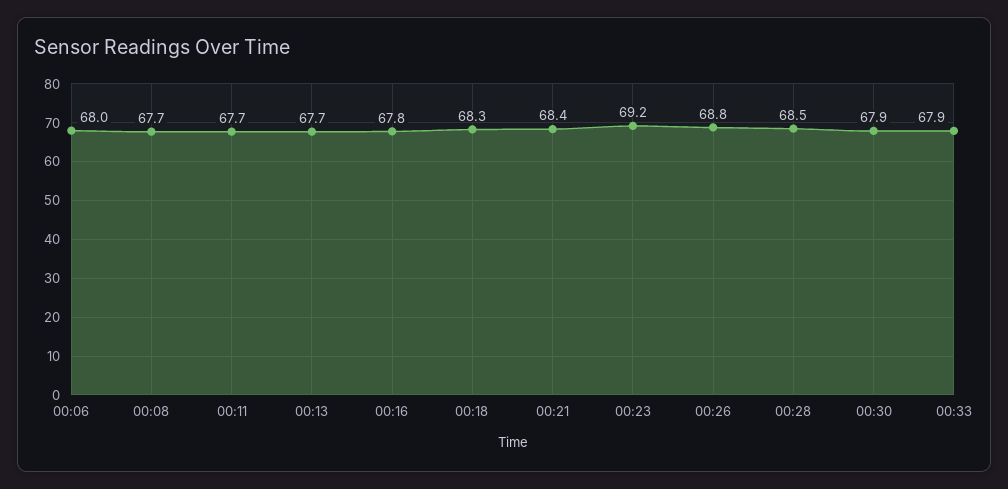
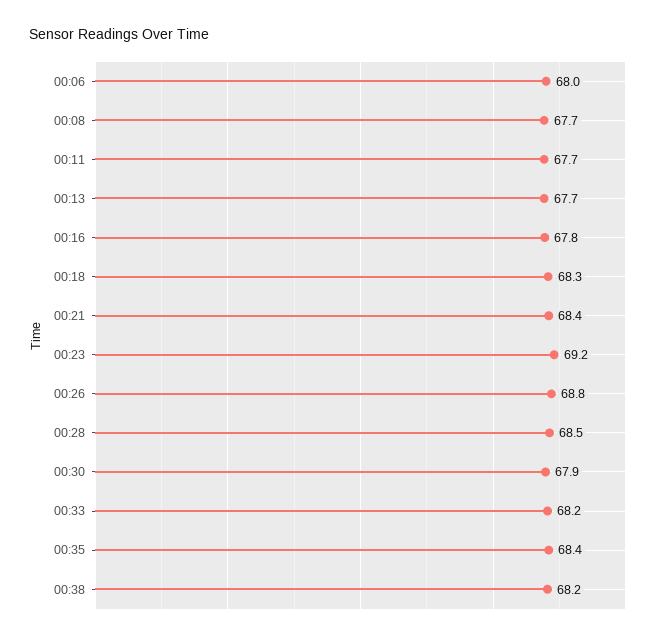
00:33: 67.9 -> 68.2
00:35: none -> 68.4
00:38: none -> 68.2

